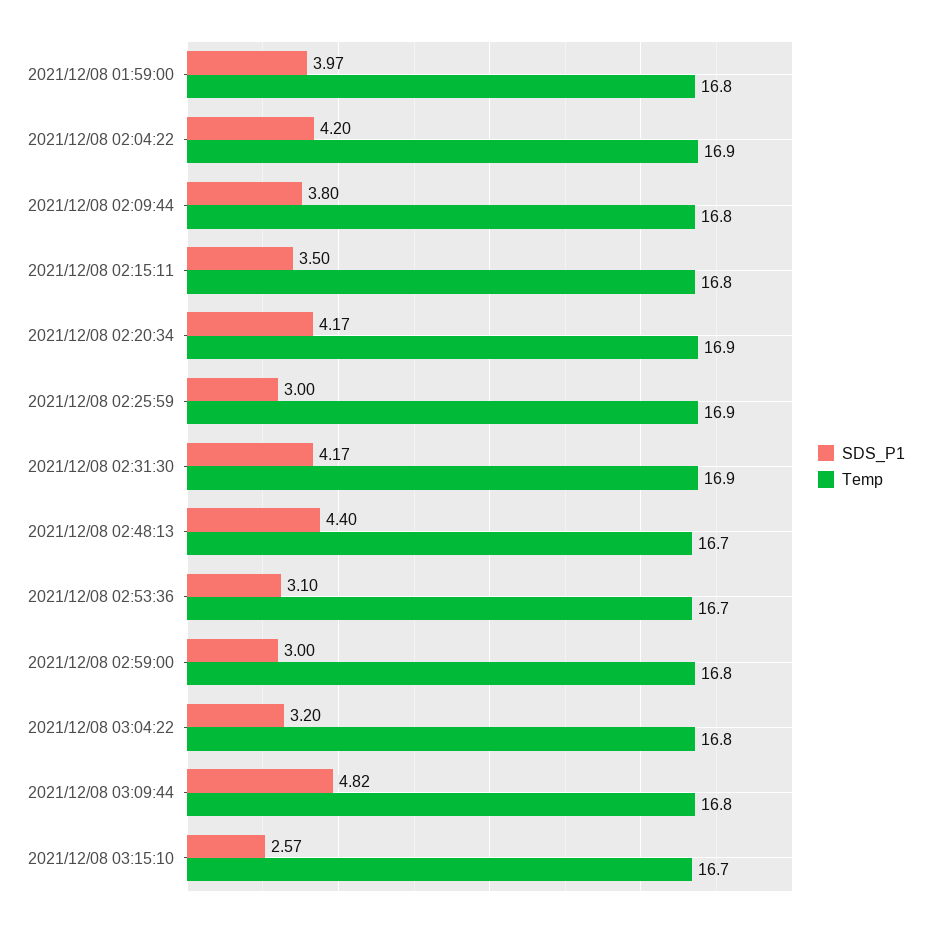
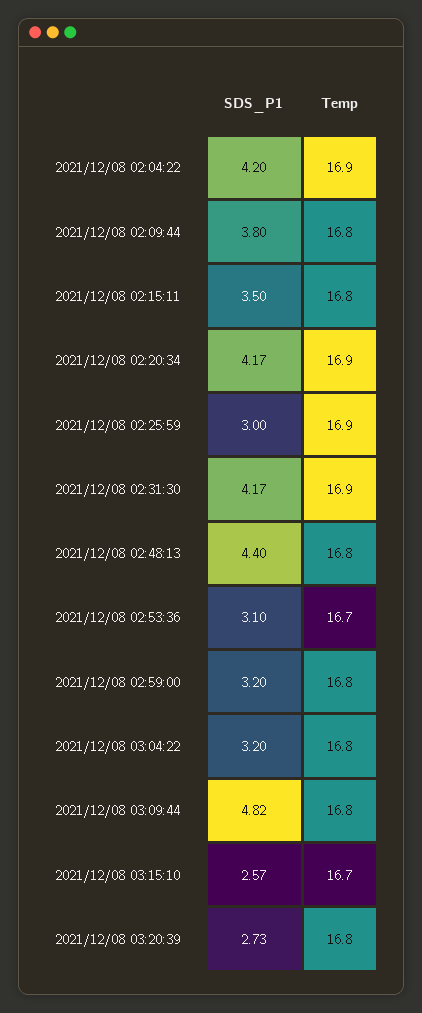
SDS_P1, 2021/12/08 01:59:00: 3.97 -> none
Temp, 2021/12/08 01:59:00: 16.8 -> none
Temp, 2021/12/08 02:48:13: 16.7 -> 16.8
SDS_P1, 2021/12/08 02:59:00: 3 -> 3.2
SDS_P1, 2021/12/08 03:20:39: none -> 2.73
Temp, 2021/12/08 03:20:39: none -> 16.8

